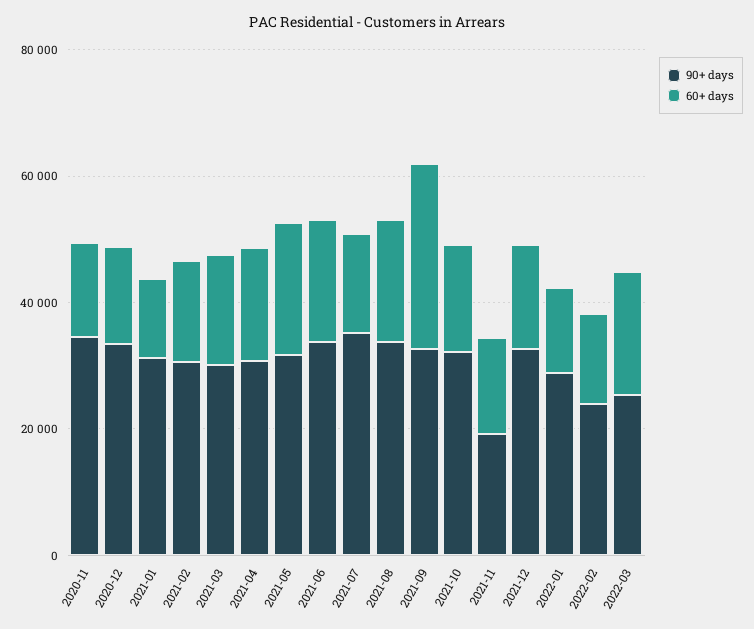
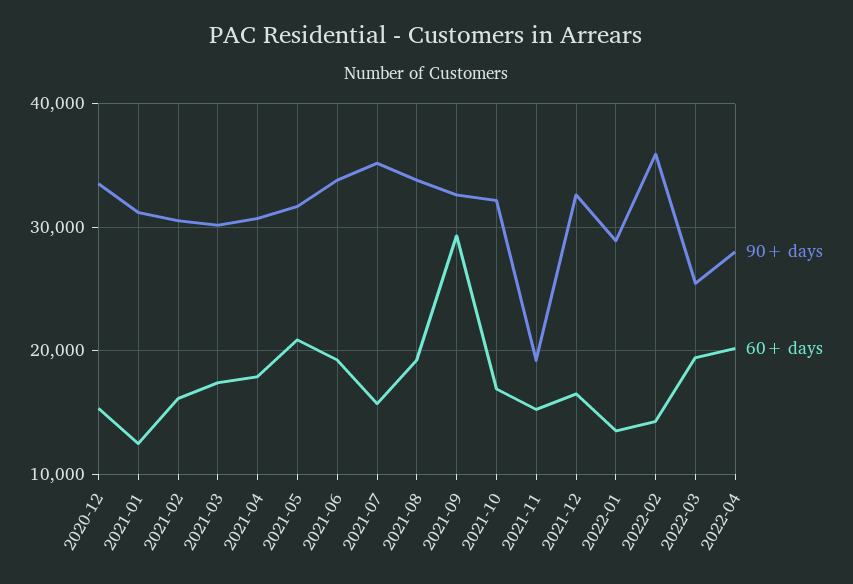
90+ days, 2020-11: 35000 -> none
60+ days, 2020-11: 15000 -> none
90+ days, 2022-02: 25000 -> 36000
90+ days, 2022-04: none -> 28000
60+ days, 2022-04: none -> 20000

